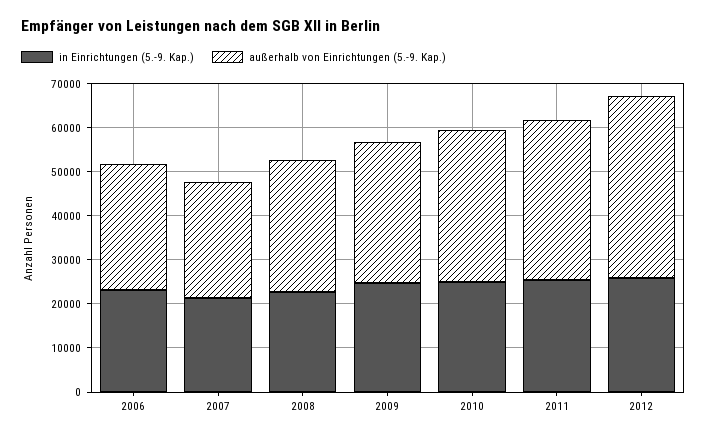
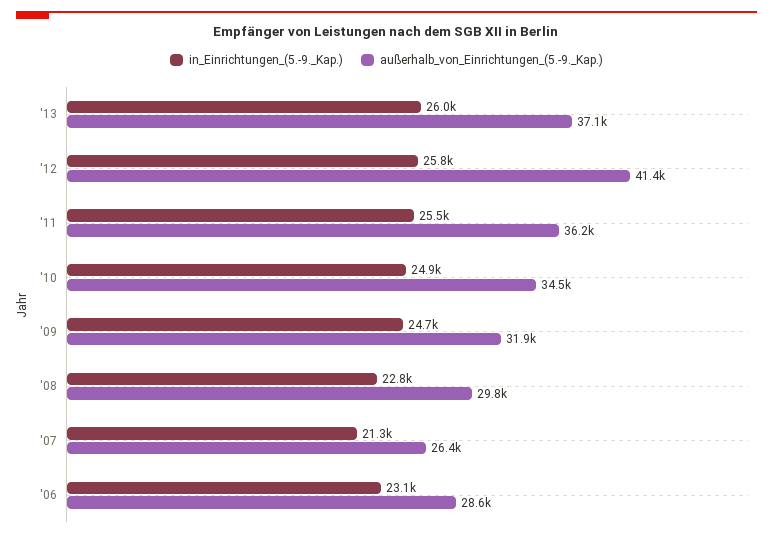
in Einrichtungen (5.-9. Kap.), '13: none -> 26000
außerhalb von Einrichtungen (5.-9. Kap.), '13: none -> 37100

